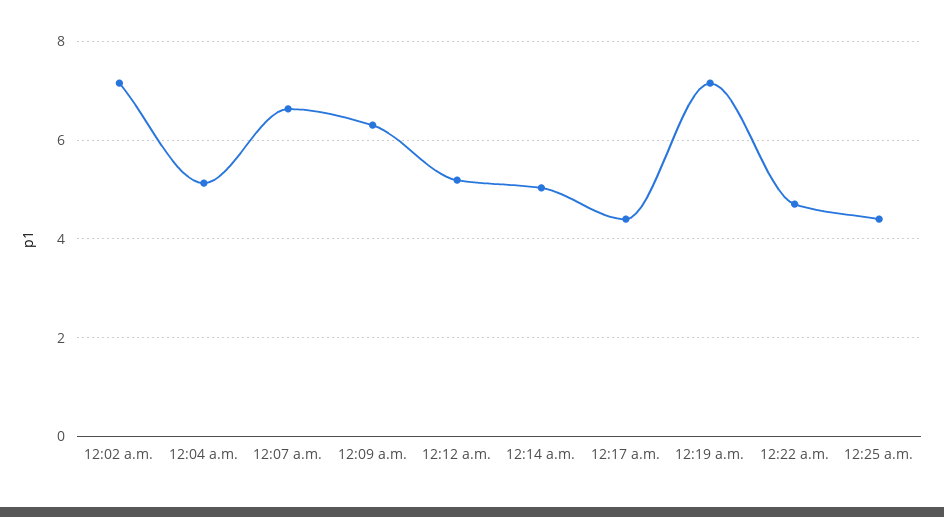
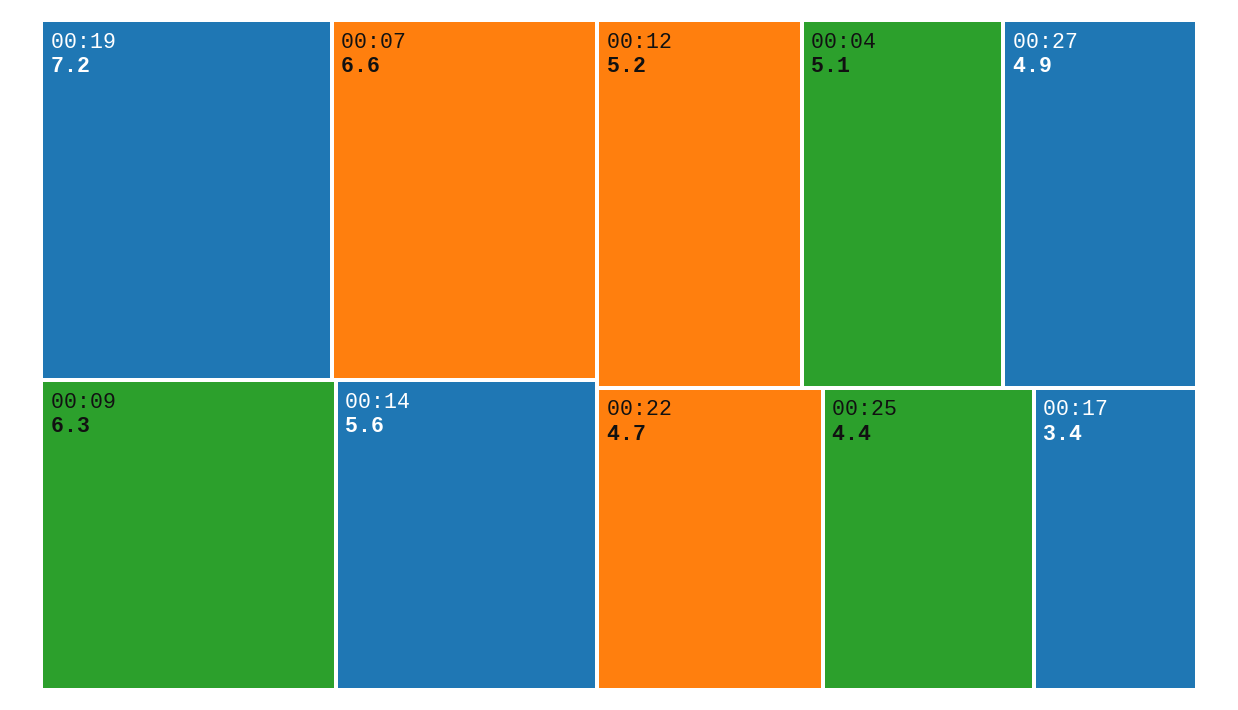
12:02 a.m.: 7.2 -> none
12:14 a.m.: 5 -> 5.6
12:17 a.m.: 4.4 -> 3.4
00:27: none -> 4.9

